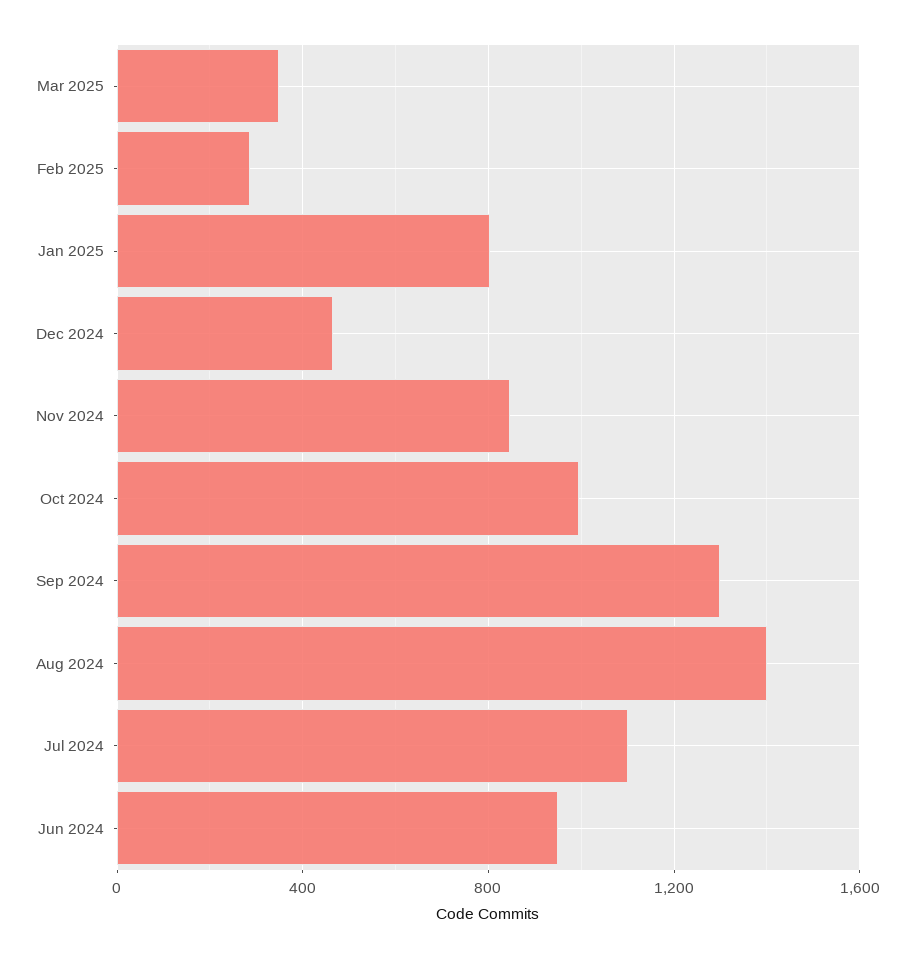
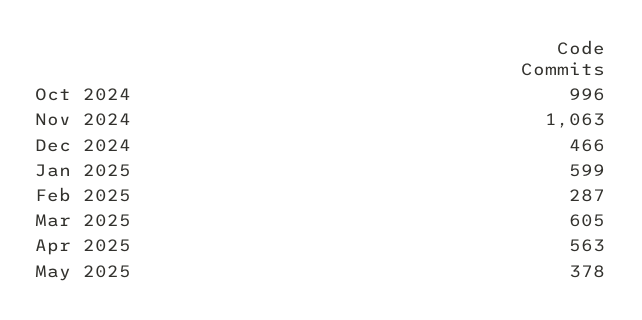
Mar 2025: 350 -> 605
Jan 2025: 800 -> 599
Nov 2024: 850 -> 1063
Sep 2024: 1300 -> none
Aug 2024: 1400 -> none
Jul 2024: 1100 -> none
Jun 2024: 950 -> none
Apr 2025: none -> 563
May 2025: none -> 378

